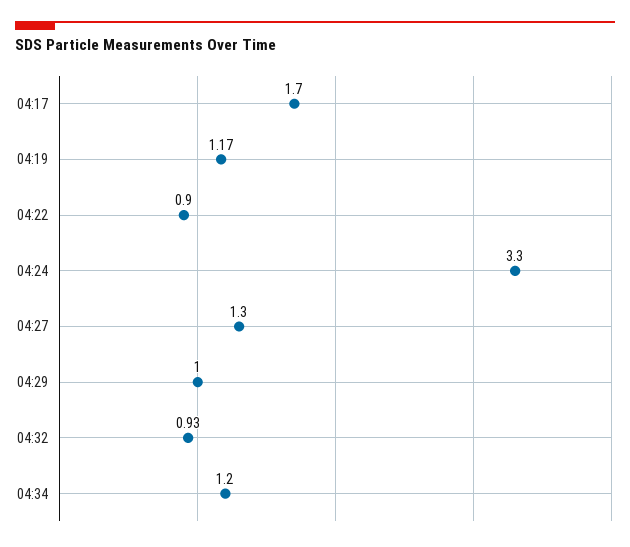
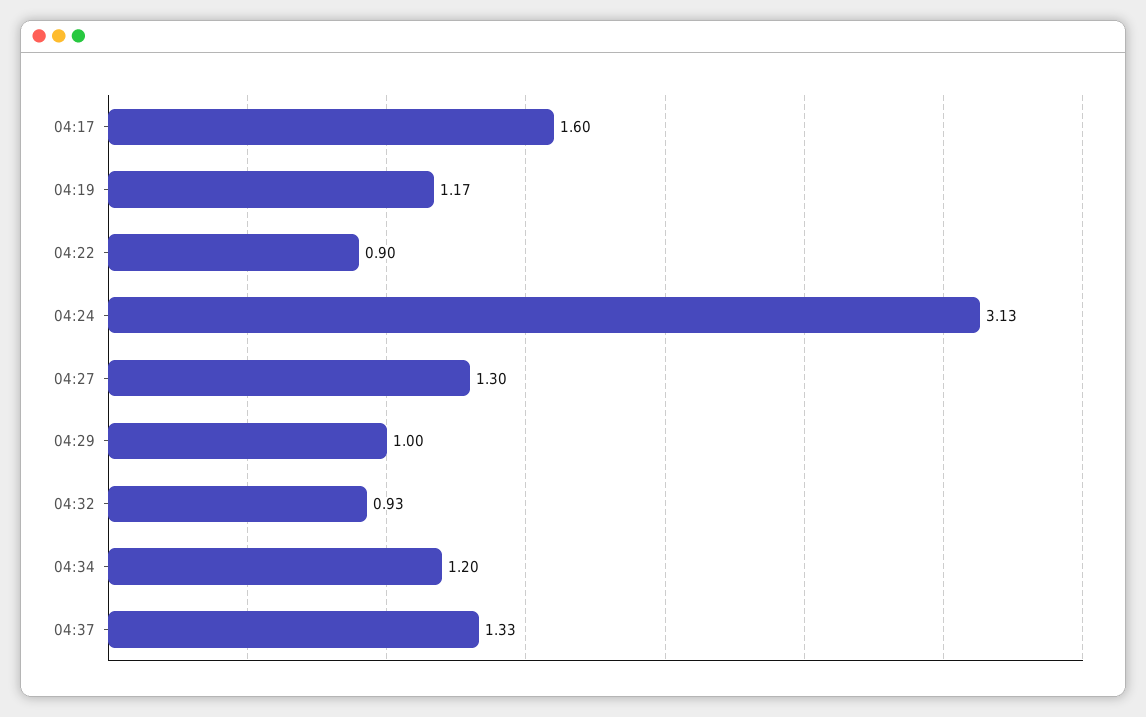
04:17: 1.7 -> 1.6
04:24: 3.3 -> 3.13
04:37: none -> 1.33

